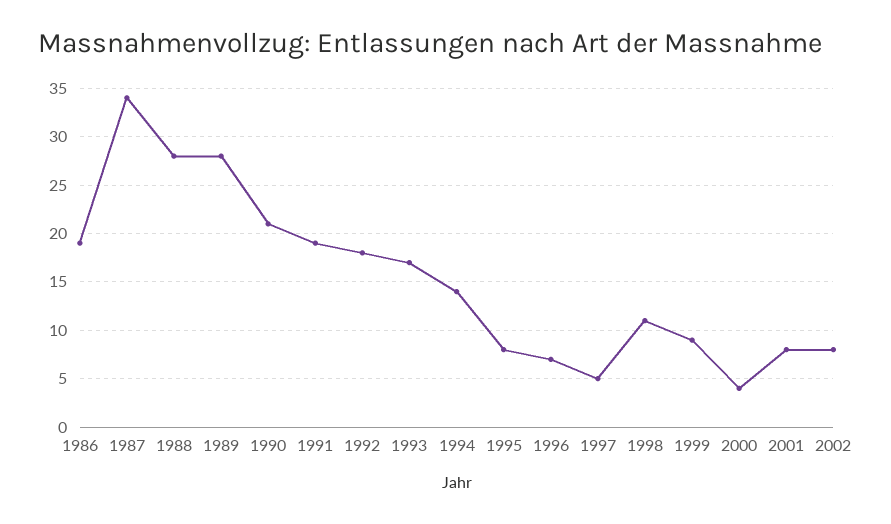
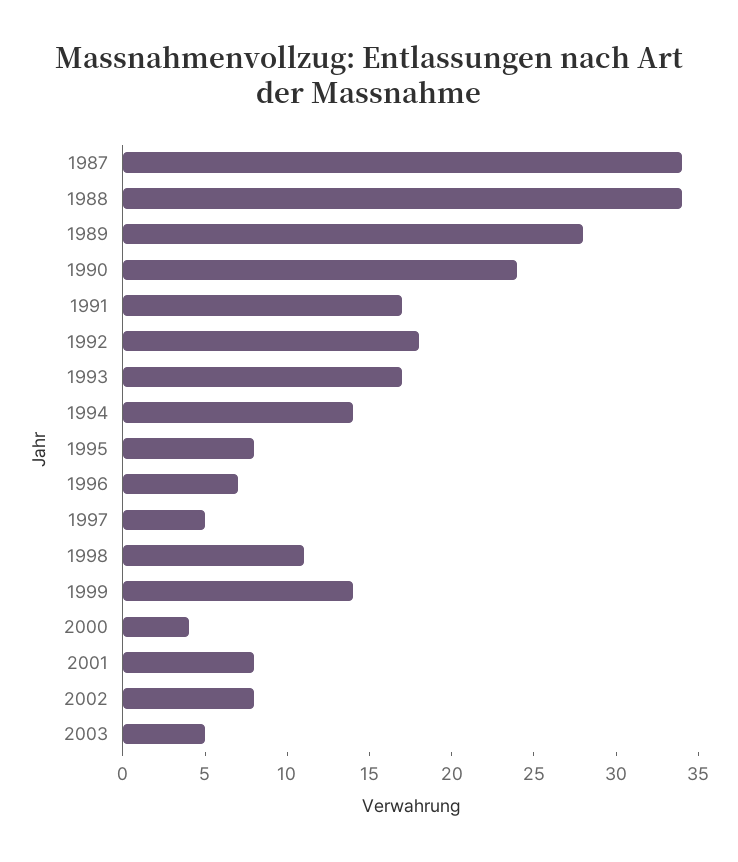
1986: 19 -> none
1988: 28 -> 34
1990: 21 -> 24
1991: 19 -> 17
1999: 9 -> 14
2003: none -> 5

